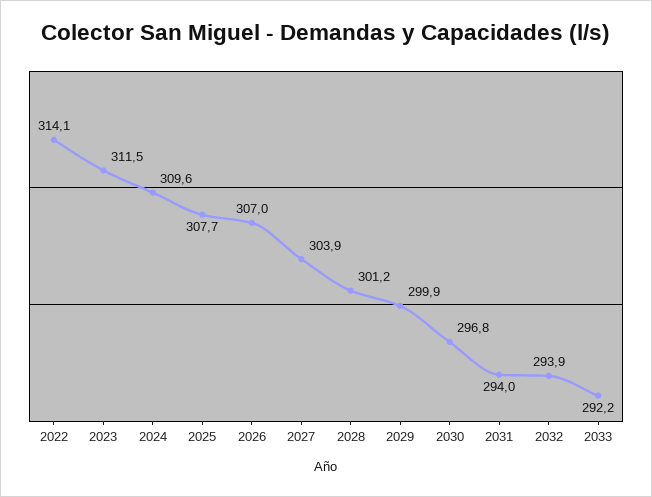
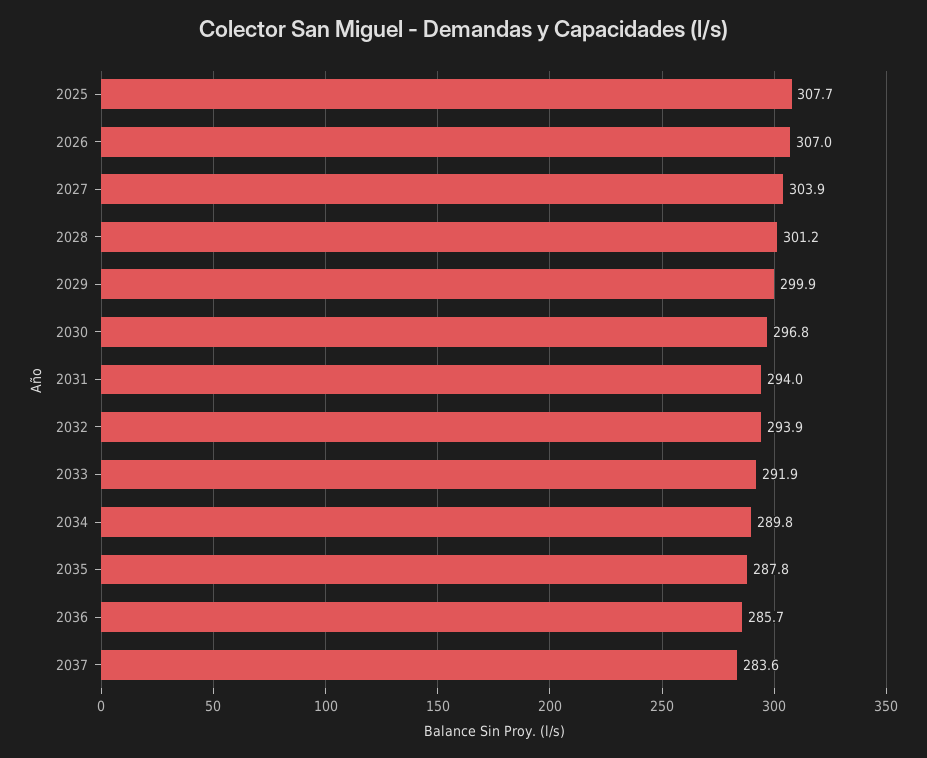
2022: 314.1 -> none
2023: 311.5 -> none
2024: 309.6 -> none
2033: 292.2 -> 291.9
2034: none -> 289.8
2035: none -> 287.8
2036: none -> 285.7
2037: none -> 283.6

